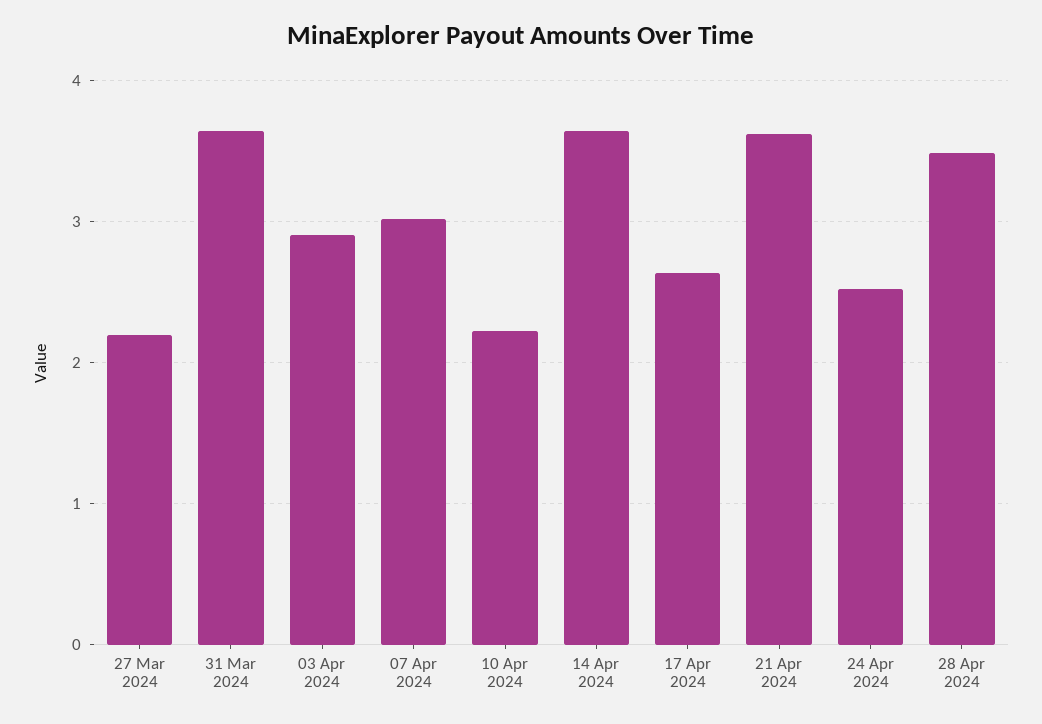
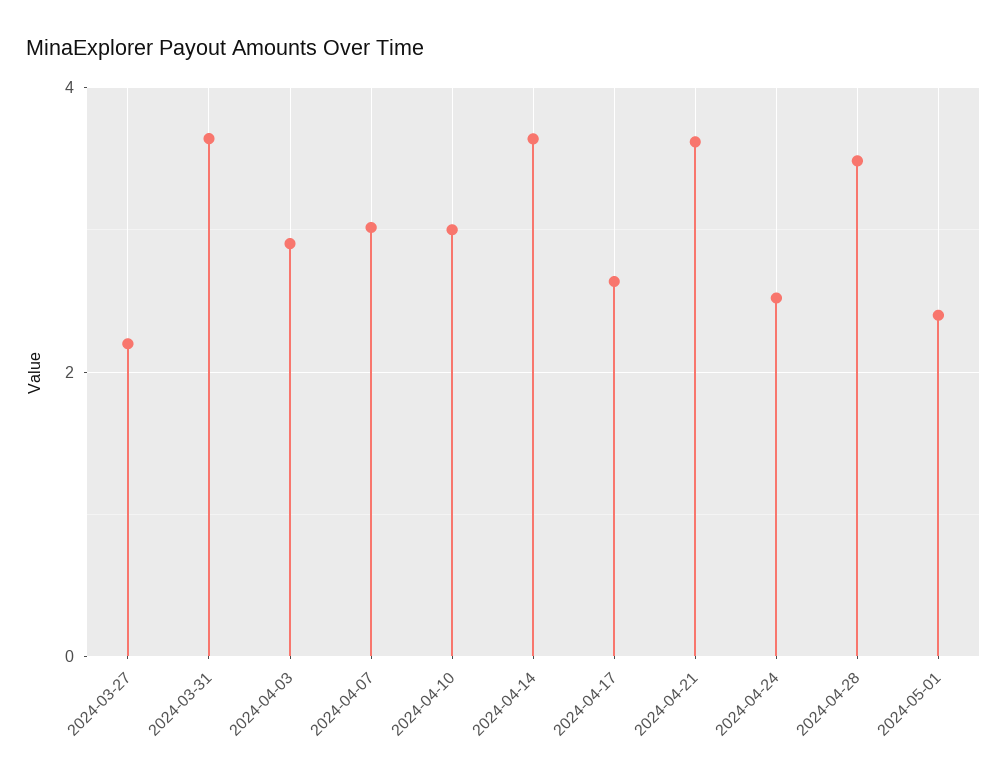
10 Apr 2024: 2.2 -> 3
2024-05-01: none -> 2.4

